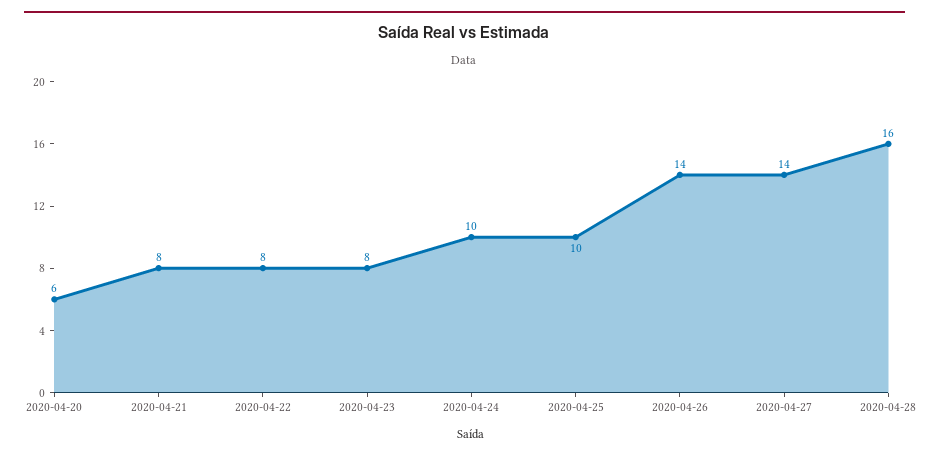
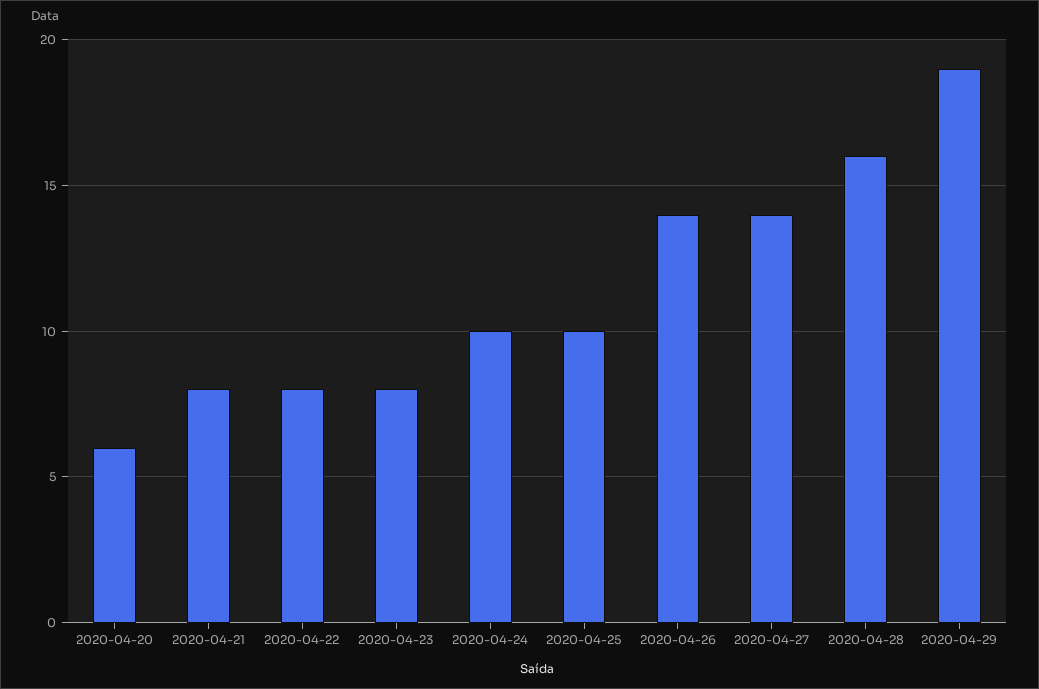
2020-04-29: none -> 19

